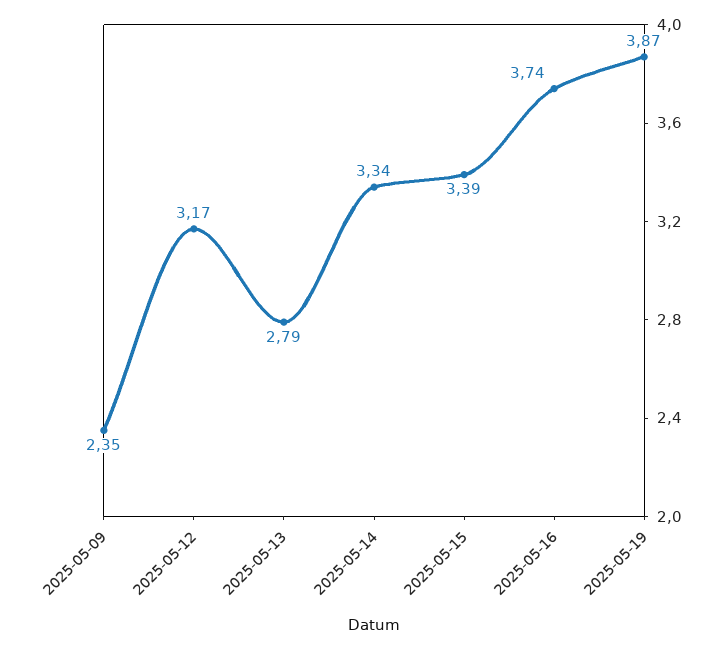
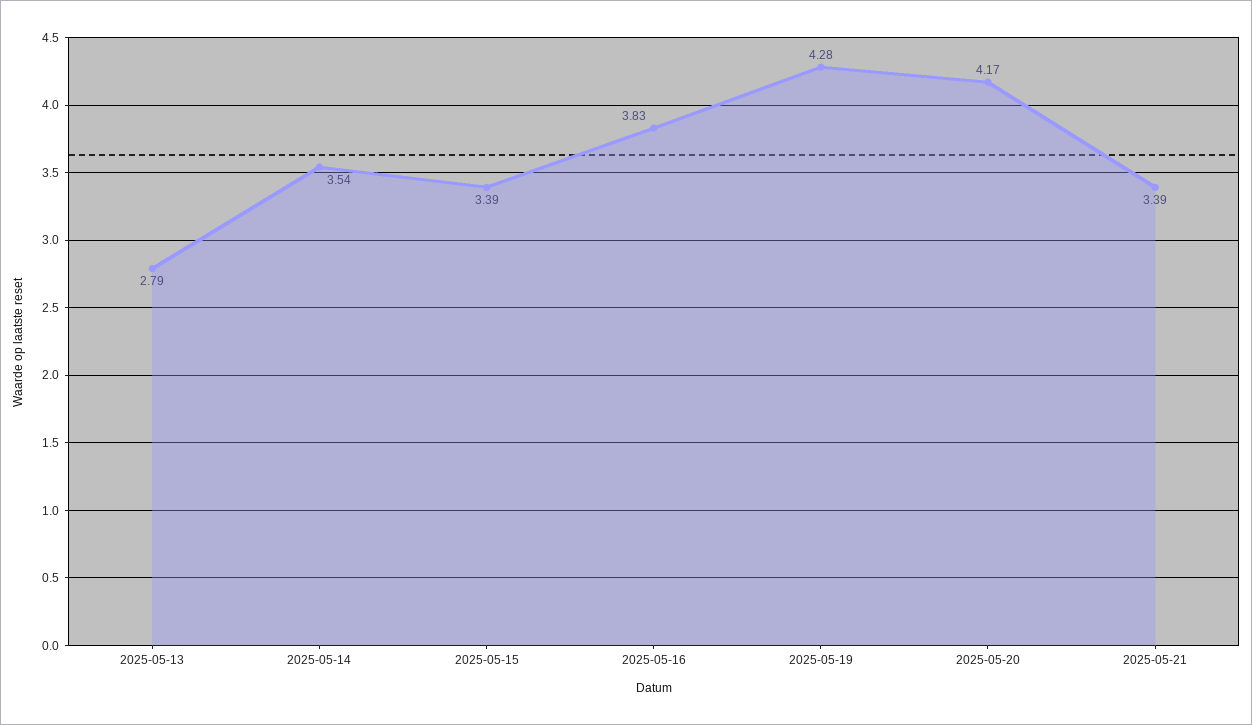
2025-05-09: 2.35 -> none
2025-05-12: 3.17 -> none
2025-05-14: 3.34 -> 3.54
2025-05-16: 3.74 -> 3.83
2025-05-19: 3.87 -> 4.28
2025-05-20: none -> 4.17
2025-05-21: none -> 3.39

